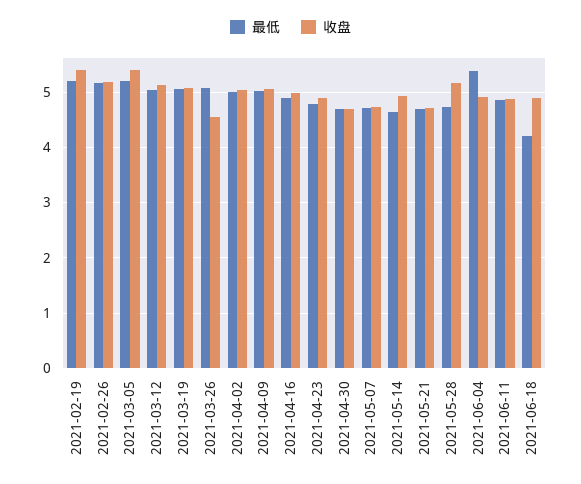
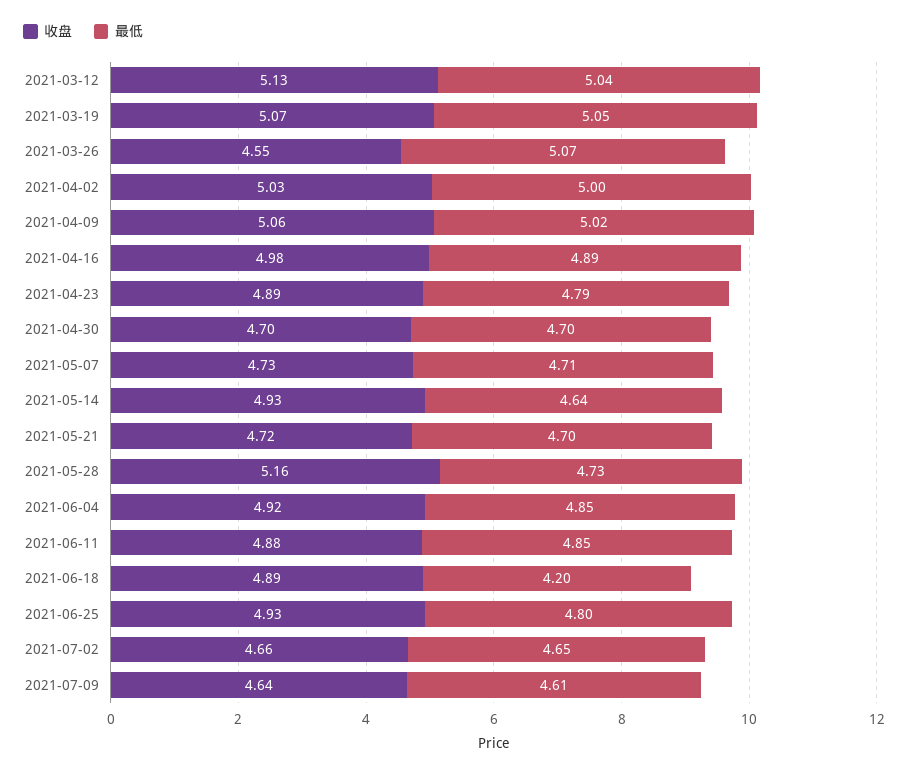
最低, 2021-02-19: 5.2 -> none
收盘, 2021-02-19: 5.4 -> none
最低, 2021-02-26: 5.2 -> none
收盘, 2021-02-26: 5.2 -> none
最低, 2021-03-05: 5.2 -> none
收盘, 2021-03-05: 5.4 -> none
最低, 2021-06-04: 5.4 -> 4.85
收盘, 2021-06-25: none -> 4.93
最低, 2021-06-25: none -> 4.8
收盘, 2021-07-02: none -> 4.66
最低, 2021-07-02: none -> 4.65
收盘, 2021-07-09: none -> 4.64
最低, 2021-07-09: none -> 4.61

